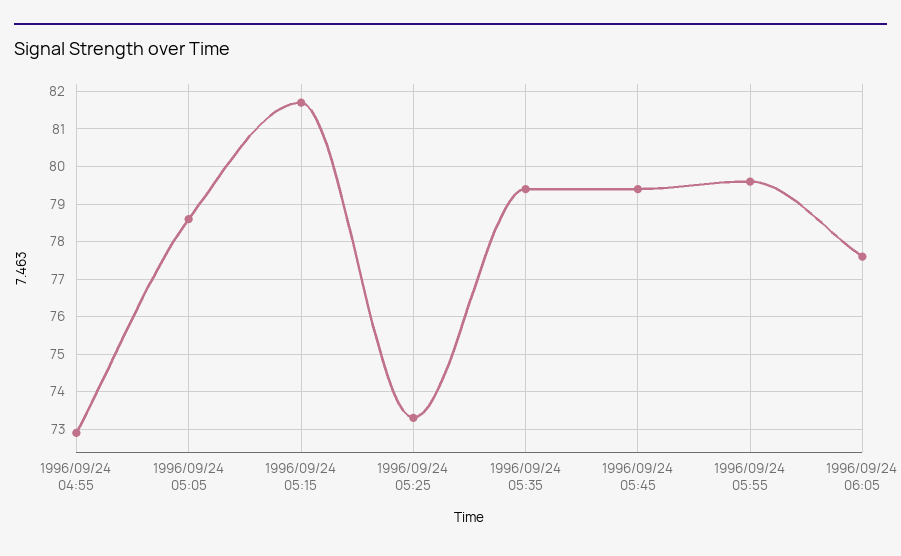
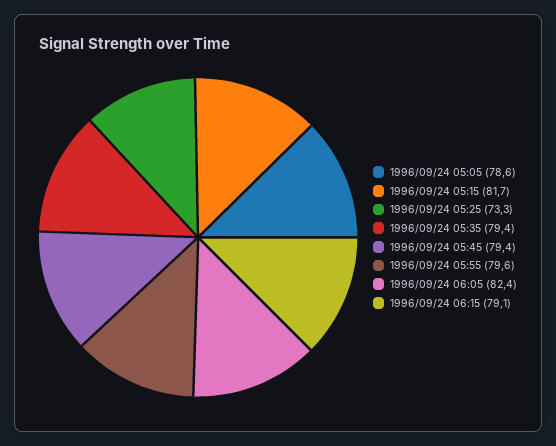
1996/09/24 04:55: 73 -> none
1996/09/24 06:05: 77.5 -> 82.4
1996/09/24 06:15: none -> 79.1

